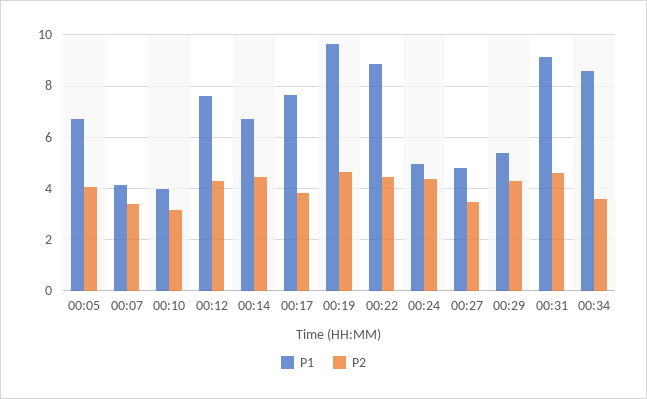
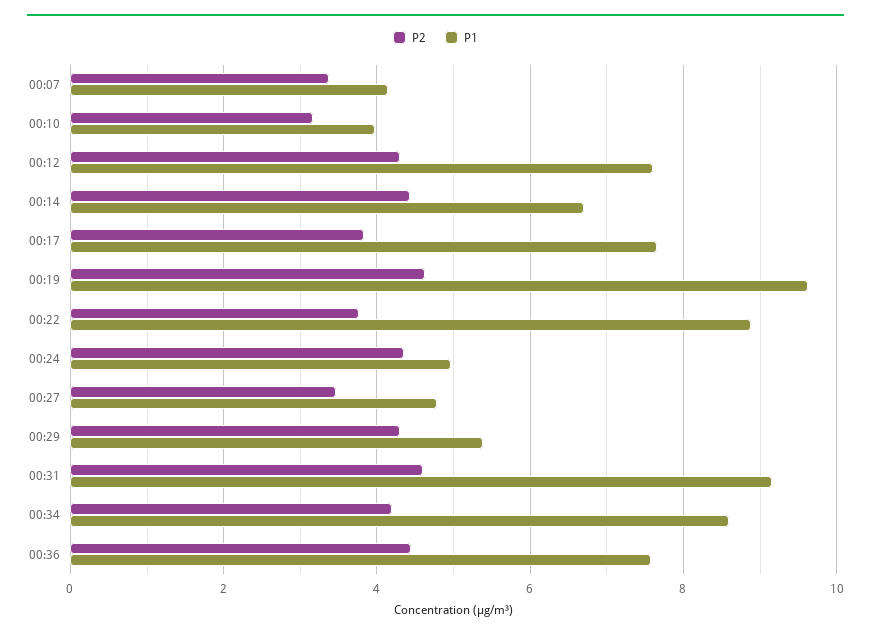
P1, 00:05: 6.75 -> none
P2, 00:05: 4 -> none
P2, 00:22: 4.5 -> 3.8
P2, 00:34: 3.5 -> 4.2
P2, 00:36: none -> 4.4
P1, 00:36: none -> 7.6

